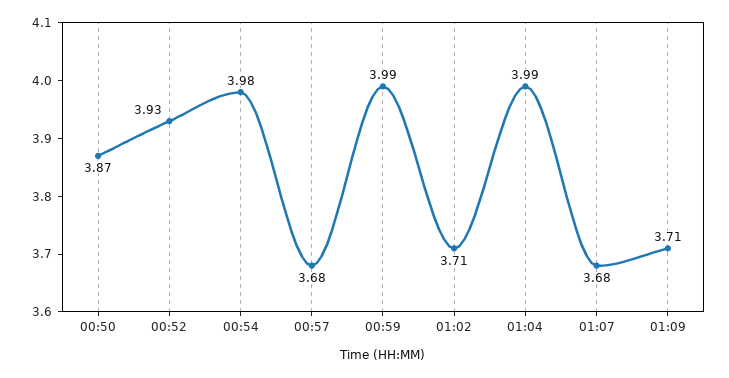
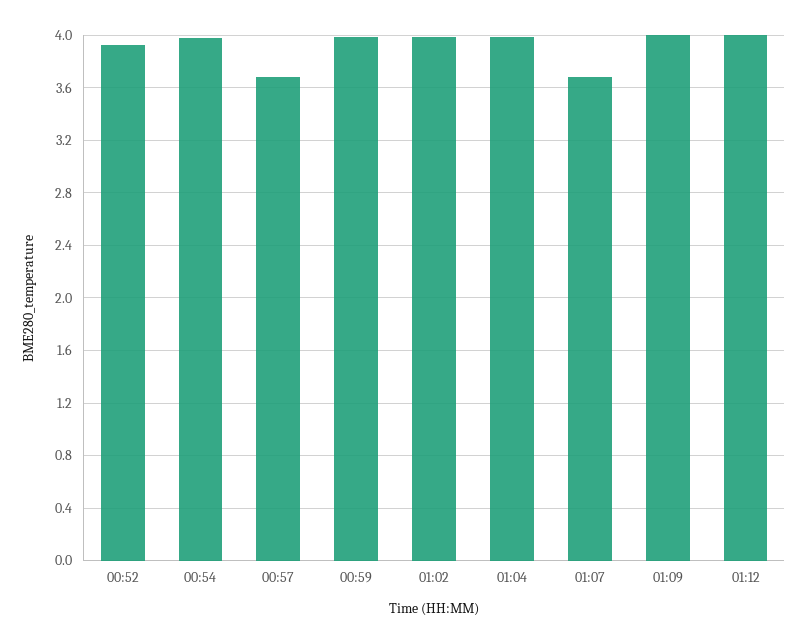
00:50: 3.87 -> none
01:02: 3.71 -> 4
01:09: 3.71 -> 4
01:12: none -> 4

